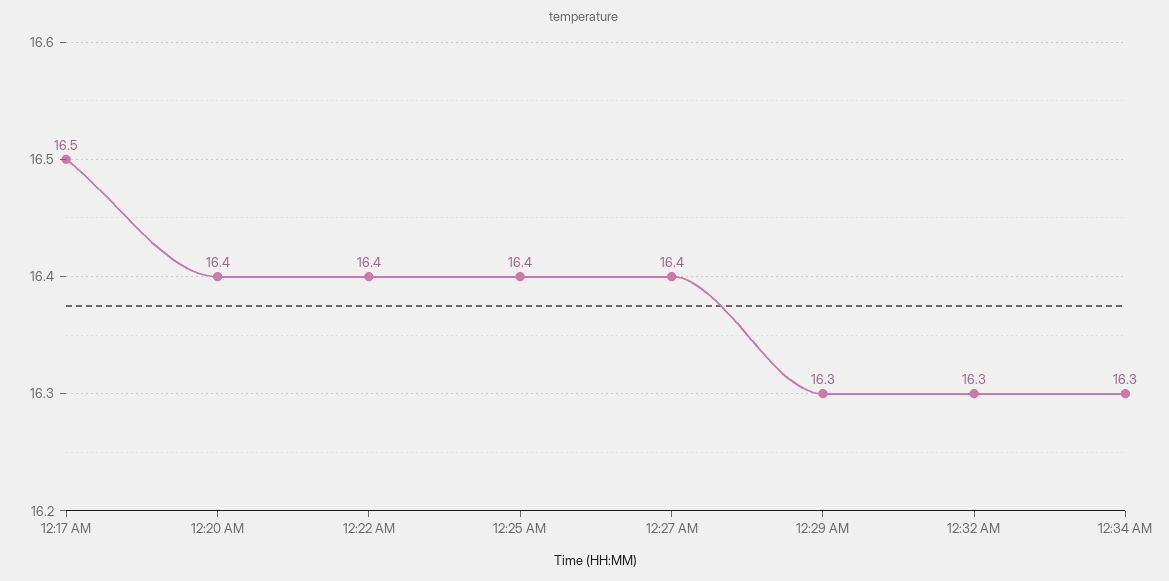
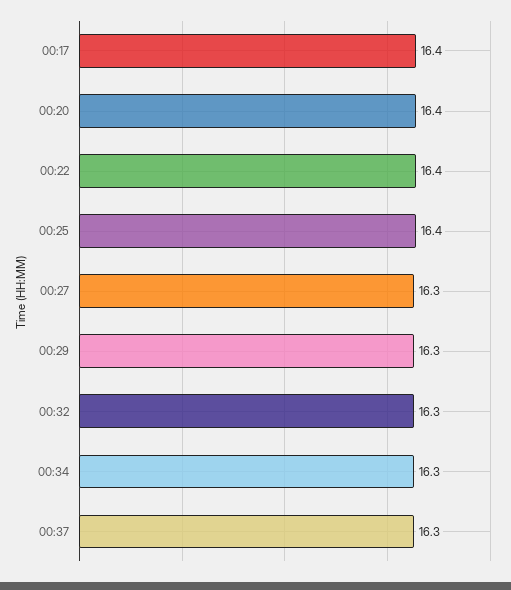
12:17 AM: 16.5 -> 16.4
12:27 AM: 16.4 -> 16.3
00:37: none -> 16.3

